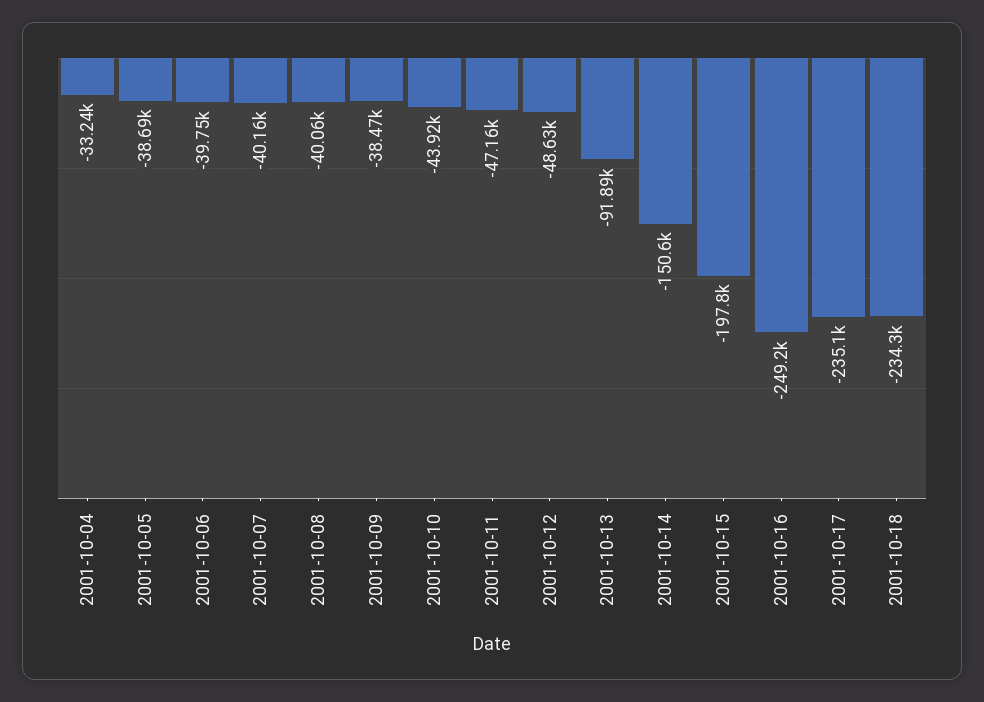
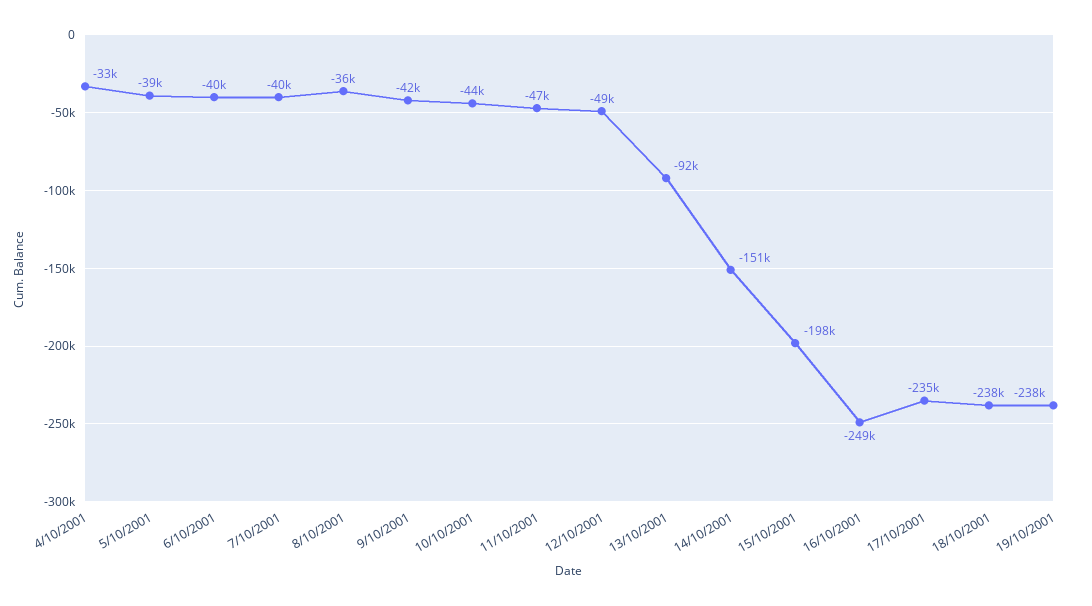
2001-10-08: -40060 -> -36000
2001-10-09: -38470 -> -42000
2001-10-18: -234300 -> -238000
19/10/2001: none -> -238000

